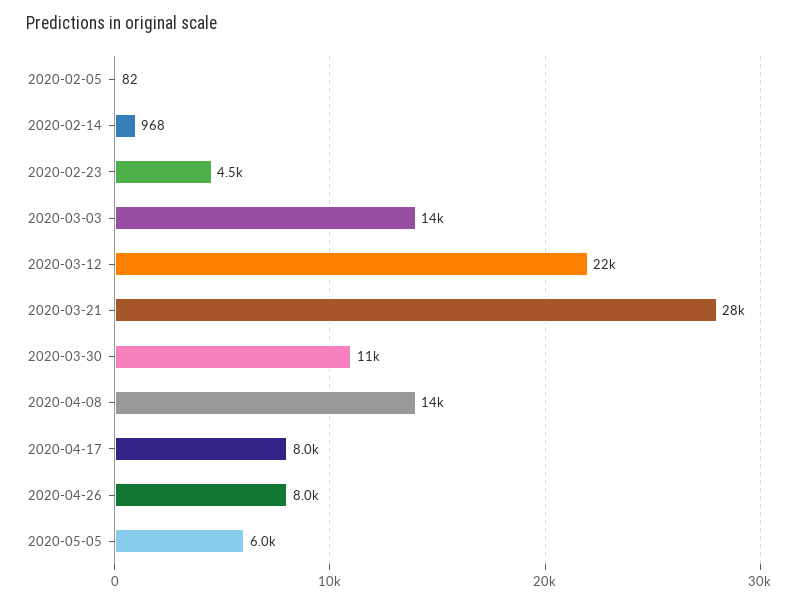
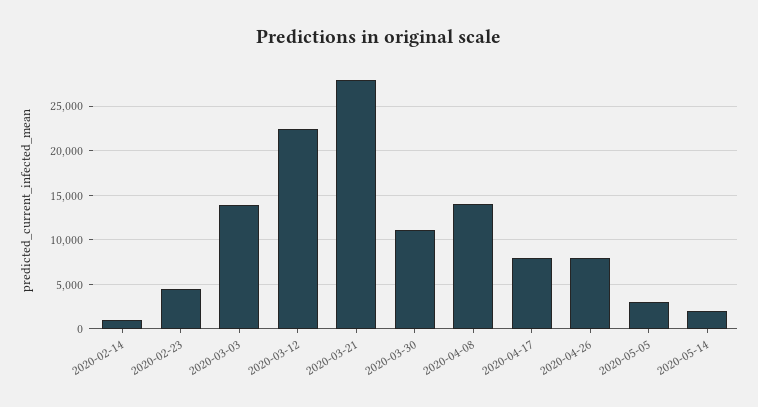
2020-02-05: 82 -> none
2020-05-05: 6000 -> 3000
2020-05-14: none -> 2000

